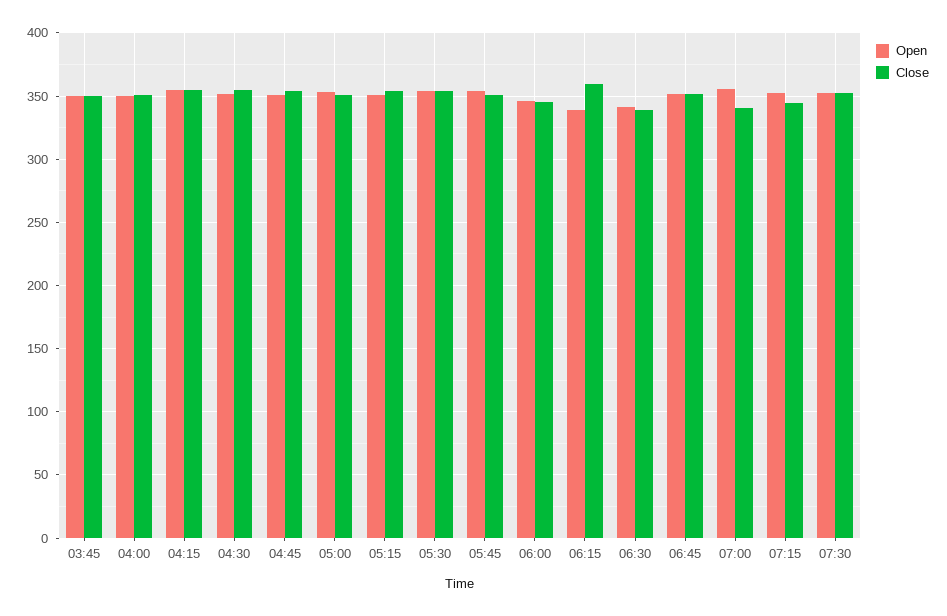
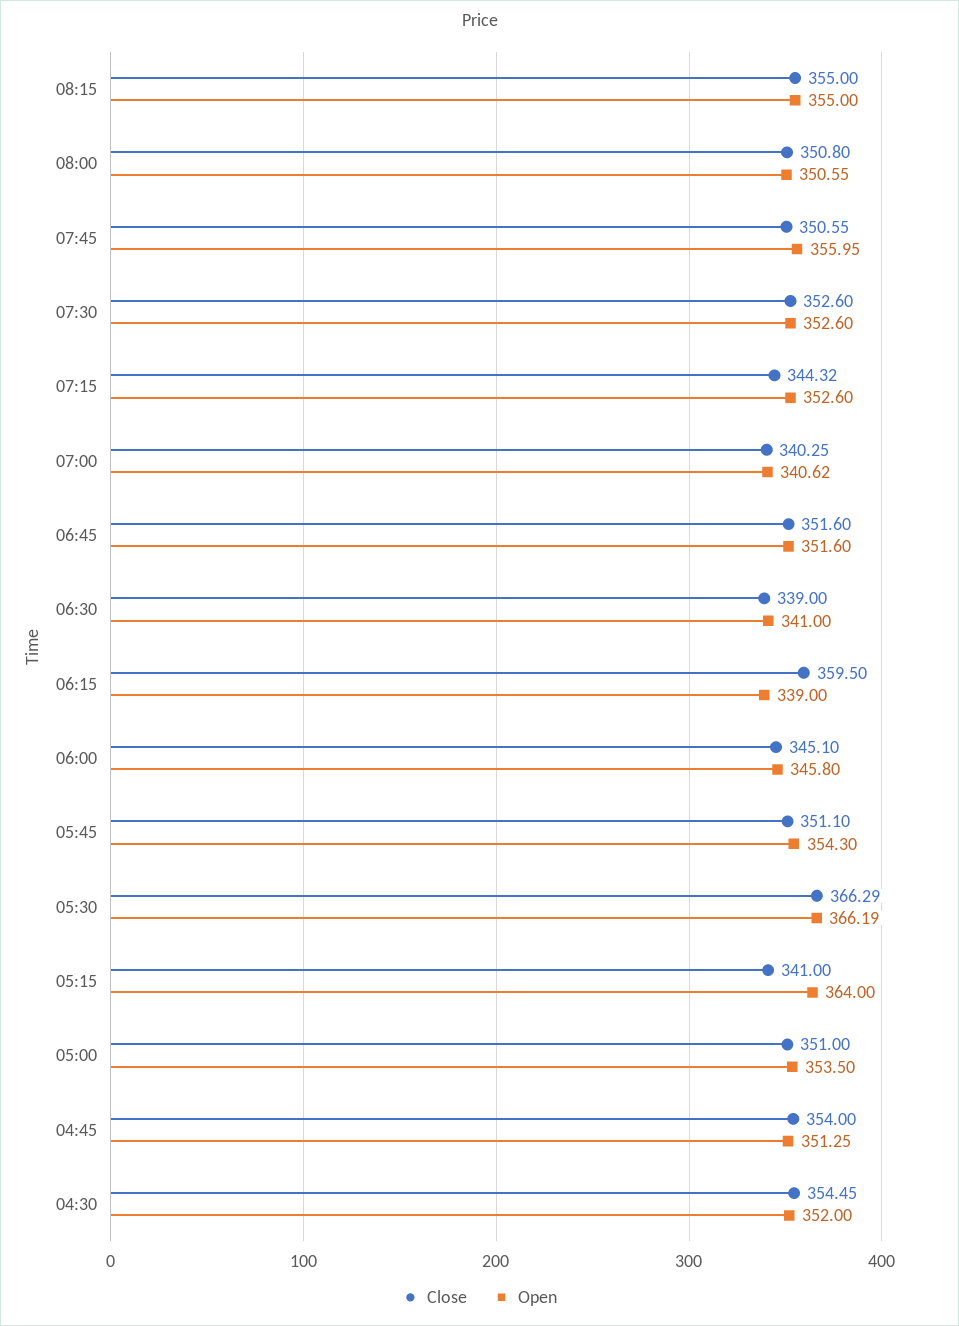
Open, 03:45: 350 -> none
Close, 03:45: 350 -> none
Open, 04:00: 350 -> none
Close, 04:00: 350 -> none
Open, 04:15: 355 -> none
Close, 04:15: 355 -> none
Open, 05:15: 350 -> 364
Close, 05:15: 355 -> 341
Open, 05:30: 355 -> 366.19
Close, 05:30: 355 -> 366.29
Open, 07:00: 355 -> 340.62
Close, 08:15: none -> 355
Open, 08:15: none -> 355
Close, 08:00: none -> 350.8
Open, 08:00: none -> 350.55
Close, 07:45: none -> 350.55
Open, 07:45: none -> 355.95

